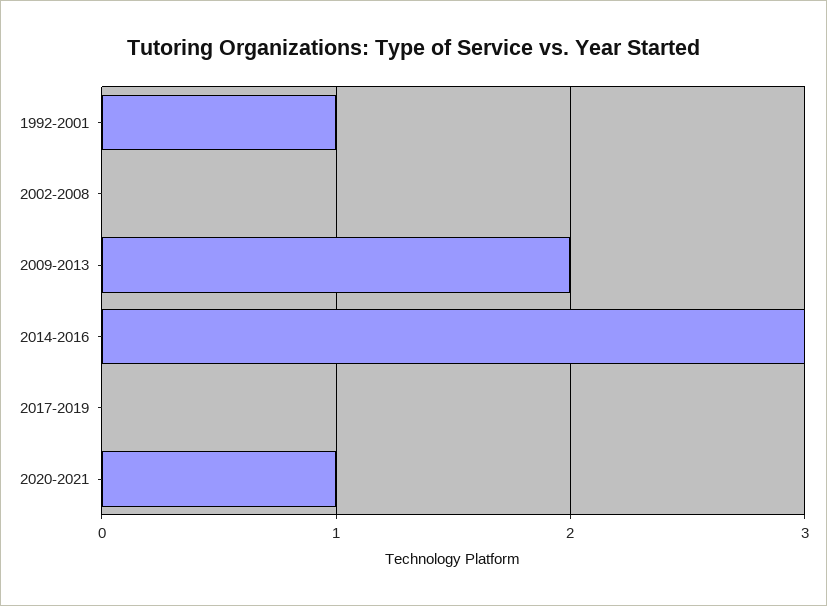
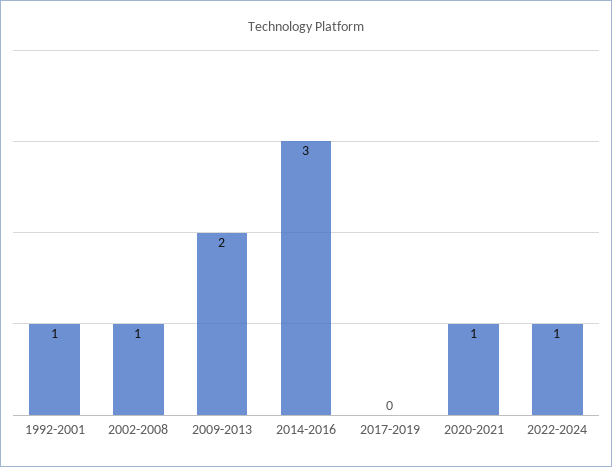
2002-2008: 0 -> 1
2022-2024: none -> 1

